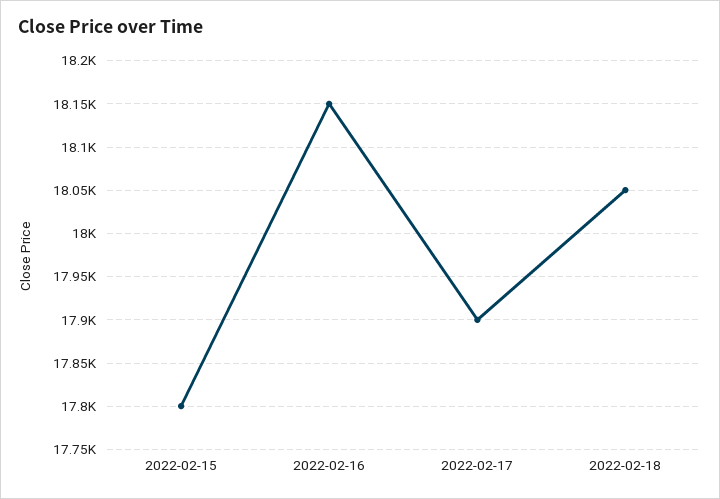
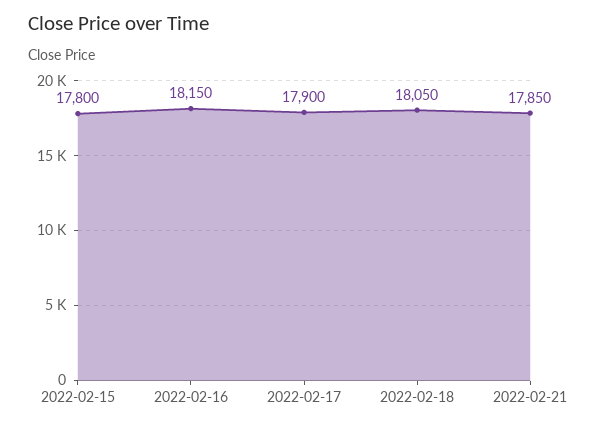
2022-02-21: none -> 17850

